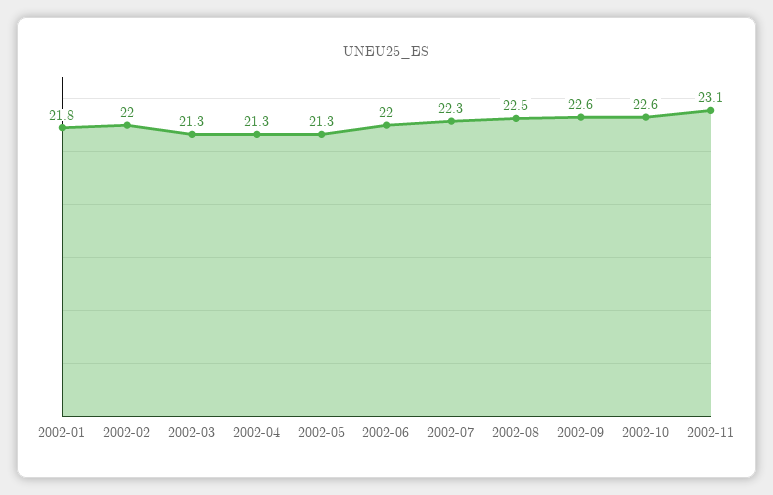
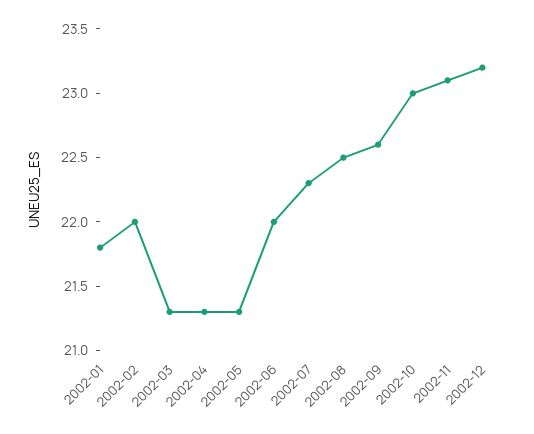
2002-10: 22.6 -> 23
2002-12: none -> 23.2

